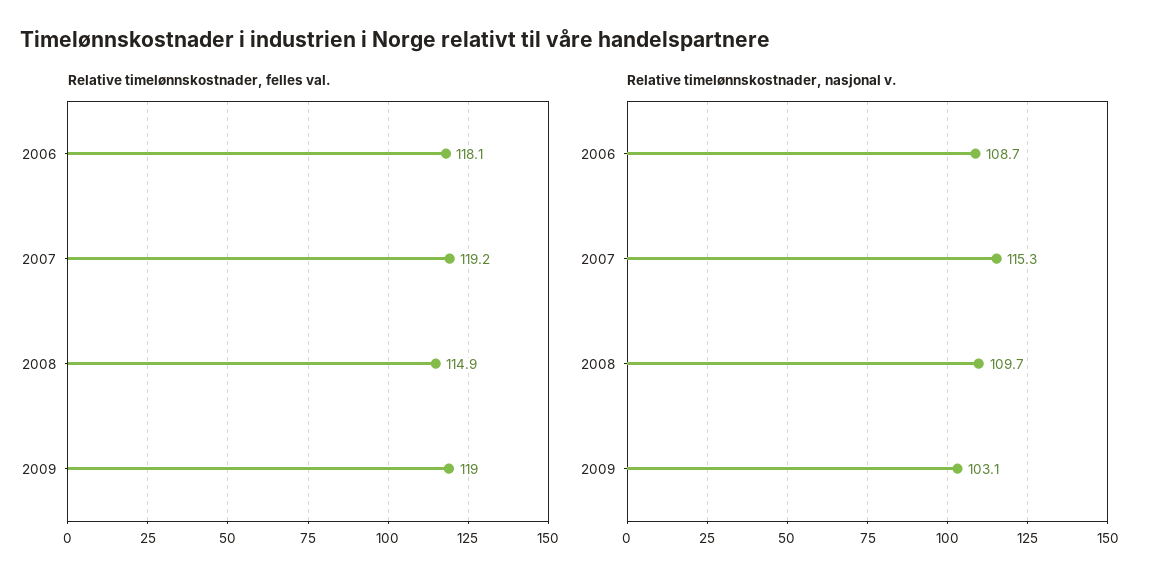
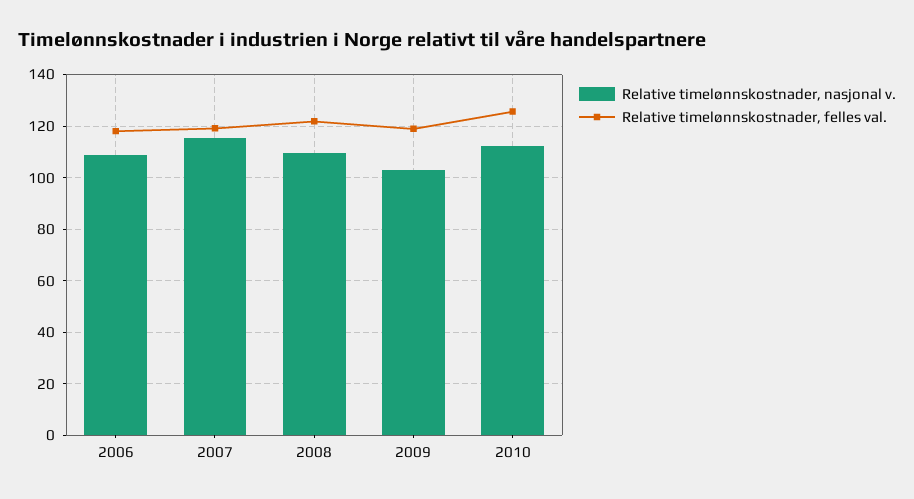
Relative timelønnskostnader, felles val., 2008: 114.9 -> 122.5
Relative timelønnskostnader, nasjonal v., 2010: none -> 112.5
Relative timelønnskostnader, felles val., 2010: none -> 125

